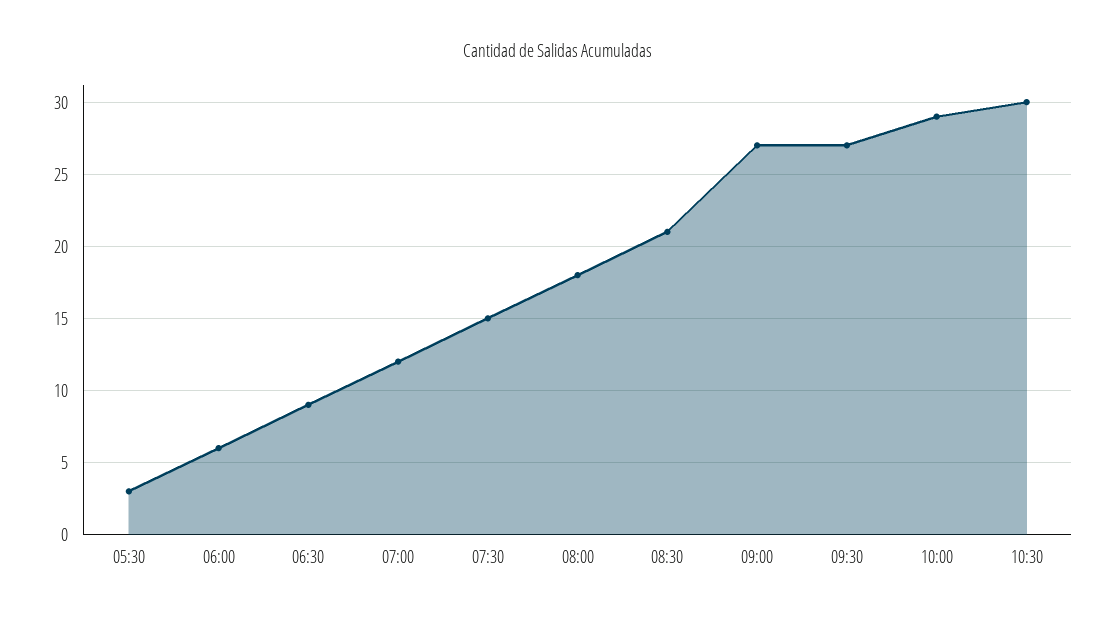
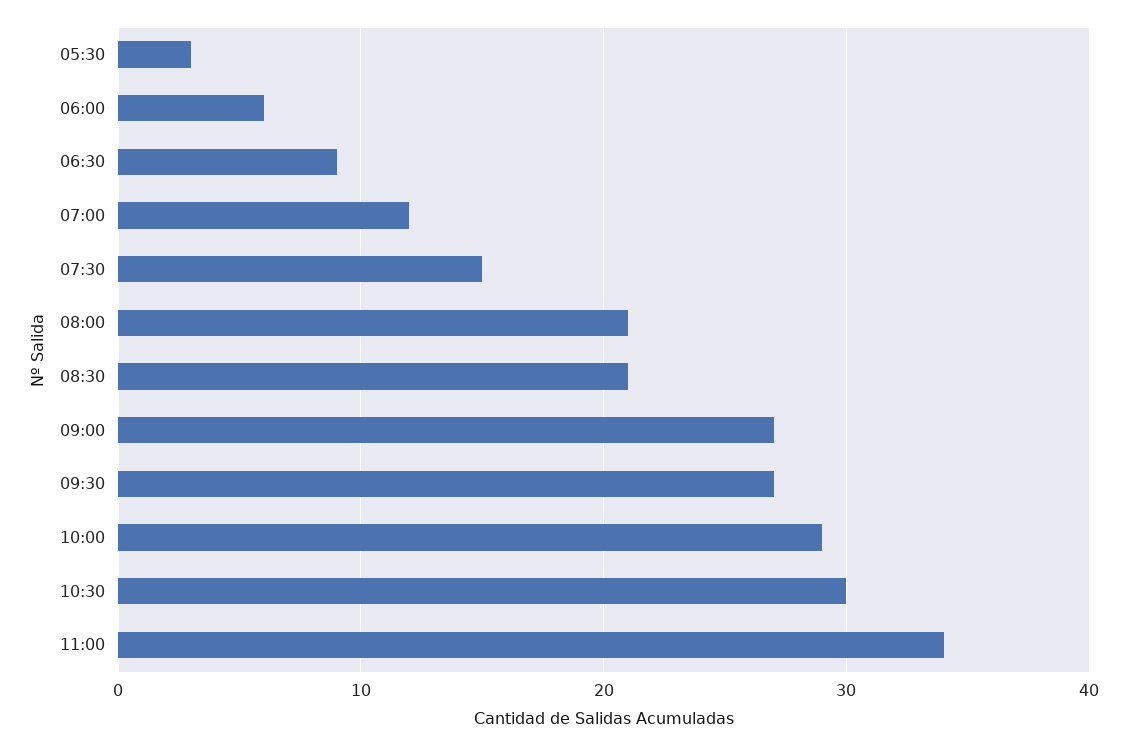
08:00: 18 -> 21
11:00: none -> 34

